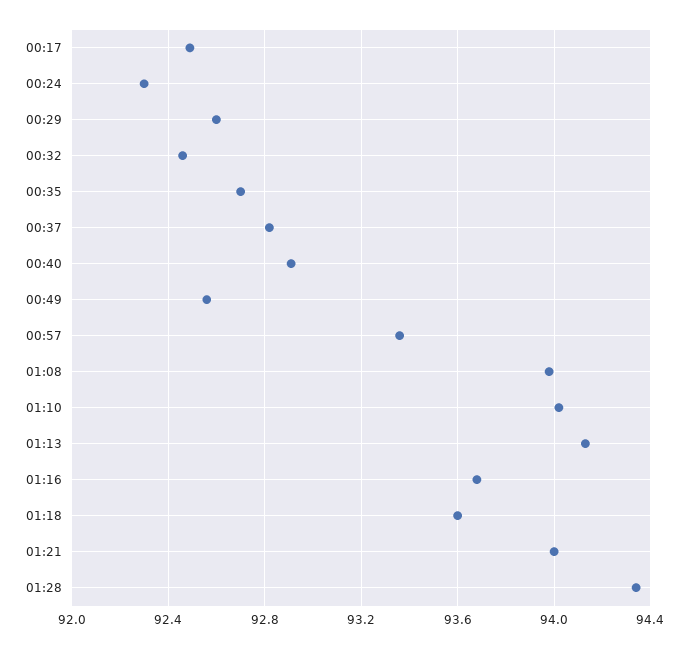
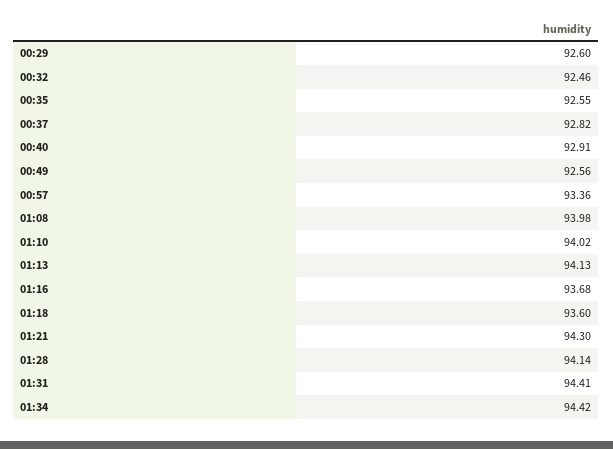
00:17: 92.5 -> none
00:24: 92.3 -> none
00:35: 92.7 -> 92.55
01:21: 94 -> 94.3
01:28: 94.35 -> 94.14
01:31: none -> 94.41
01:34: none -> 94.42

